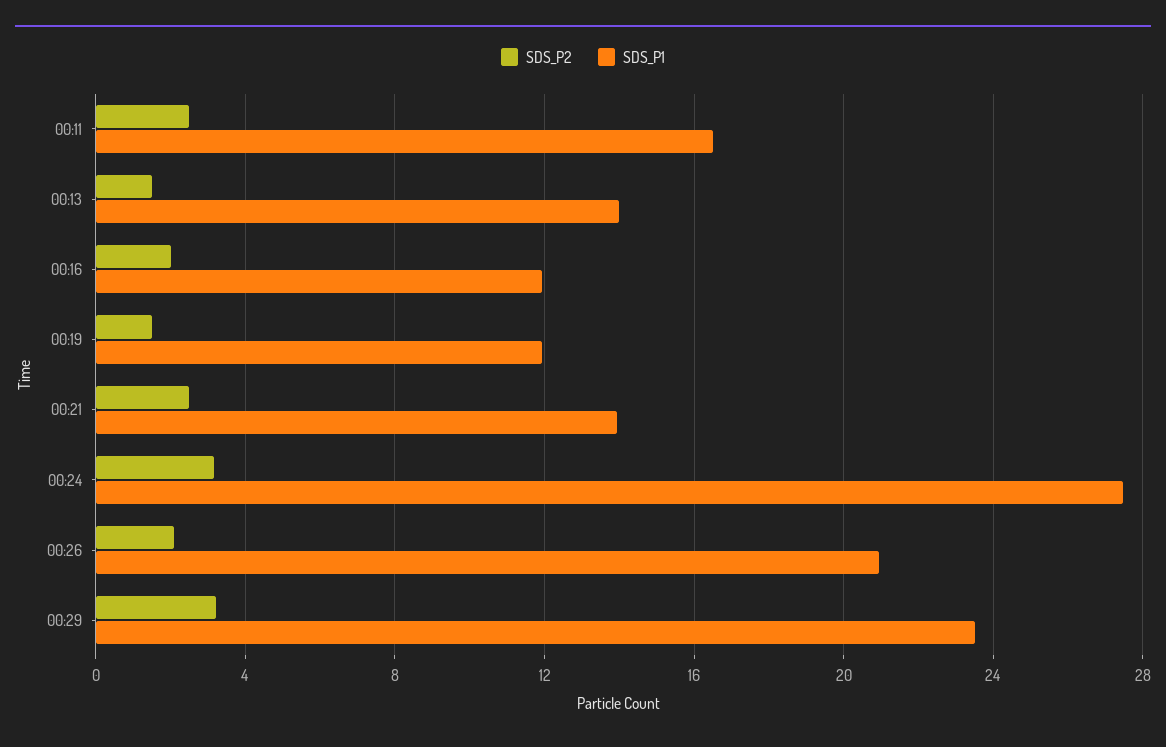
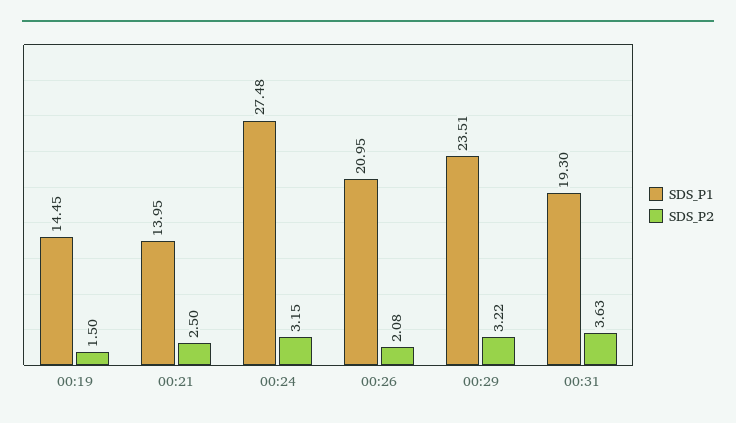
SDS_P2, 00:11: 2.5 -> none
SDS_P1, 00:11: 16.5 -> none
SDS_P2, 00:13: 1.5 -> none
SDS_P1, 00:13: 14 -> none
SDS_P2, 00:16: 2 -> none
SDS_P1, 00:16: 12 -> none
SDS_P1, 00:19: 12 -> 14.45
SDS_P1, 00:31: none -> 19.3
SDS_P2, 00:31: none -> 3.63

